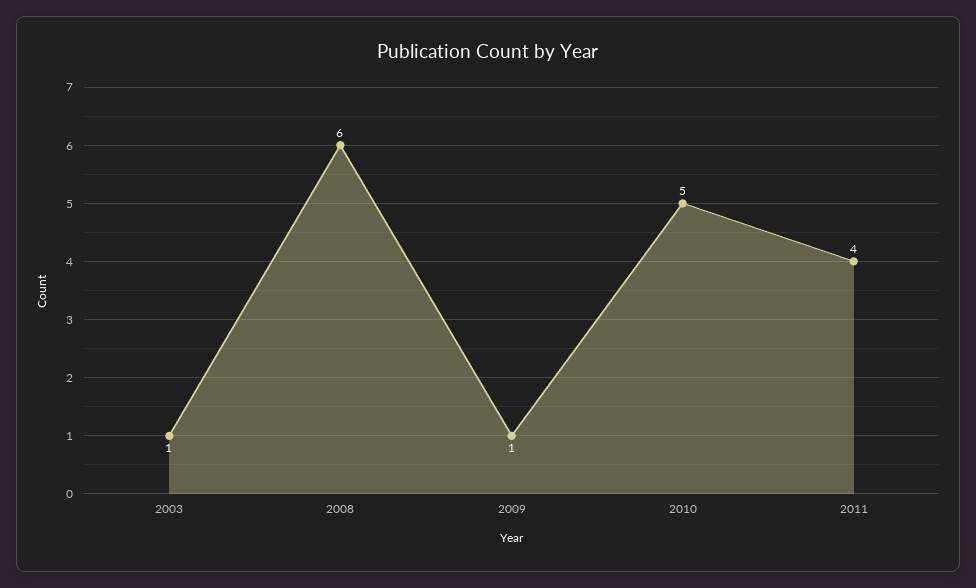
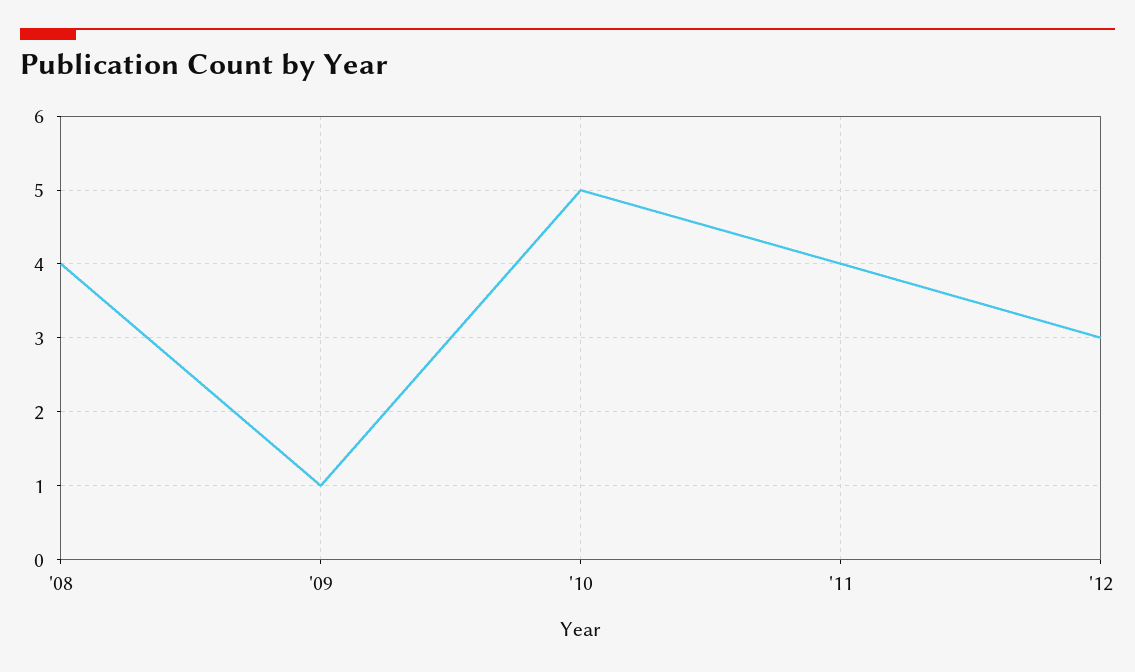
2003: 1 -> none
2008: 6 -> 4
'12: none -> 3

